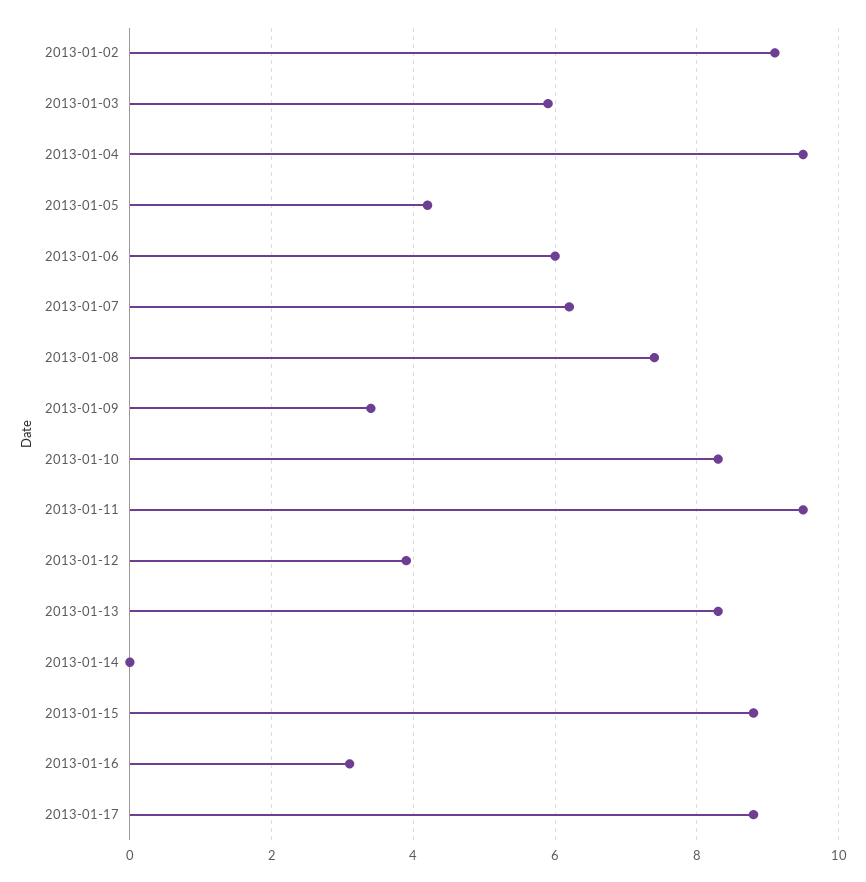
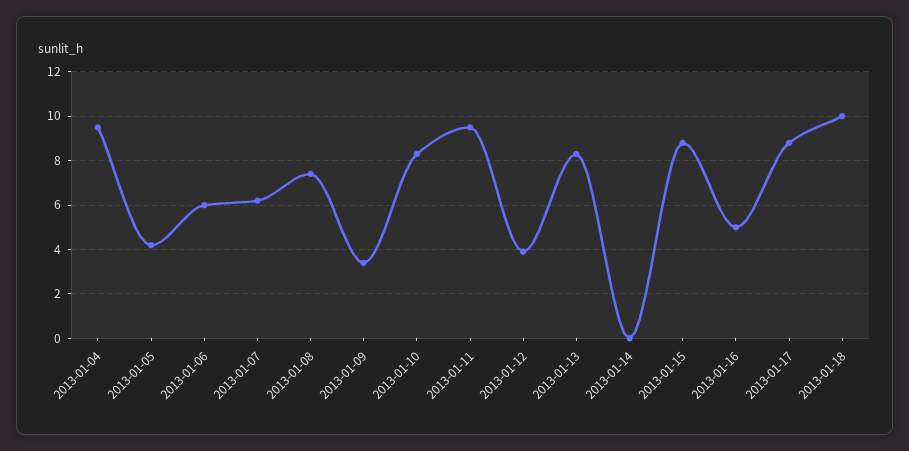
2013-01-02: 9 -> none
2013-01-03: 6 -> none
2013-01-16: 3 -> 5
2013-01-18: none -> 10

